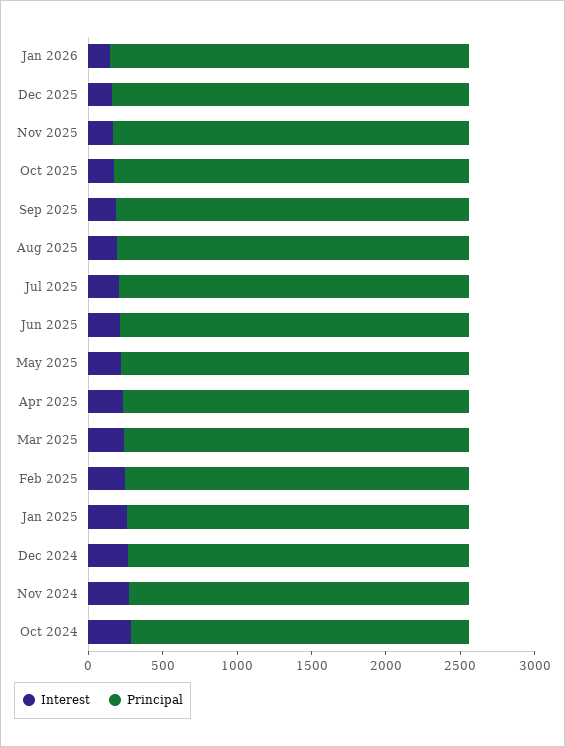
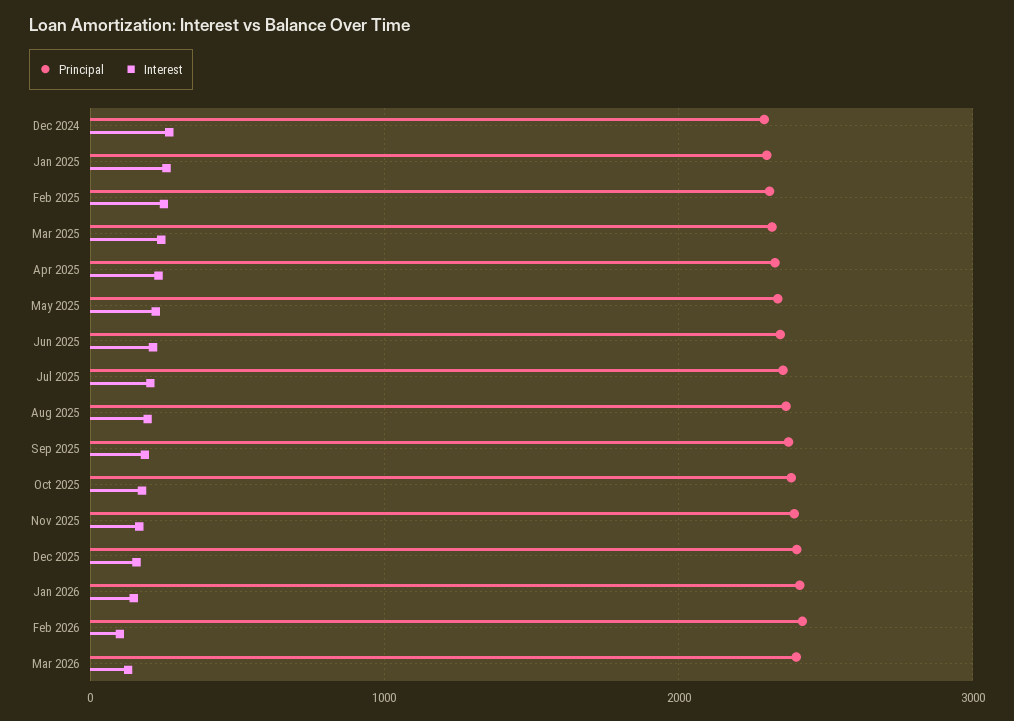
Interest, Nov 2024: 300 -> none
Principal, Nov 2024: 2300 -> none
Interest, Oct 2024: 300 -> none
Principal, Oct 2024: 2300 -> none
Principal, Feb 2026: none -> 2400
Interest, Feb 2026: none -> 100
Principal, Mar 2026: none -> 2400
Interest, Mar 2026: none -> 100

